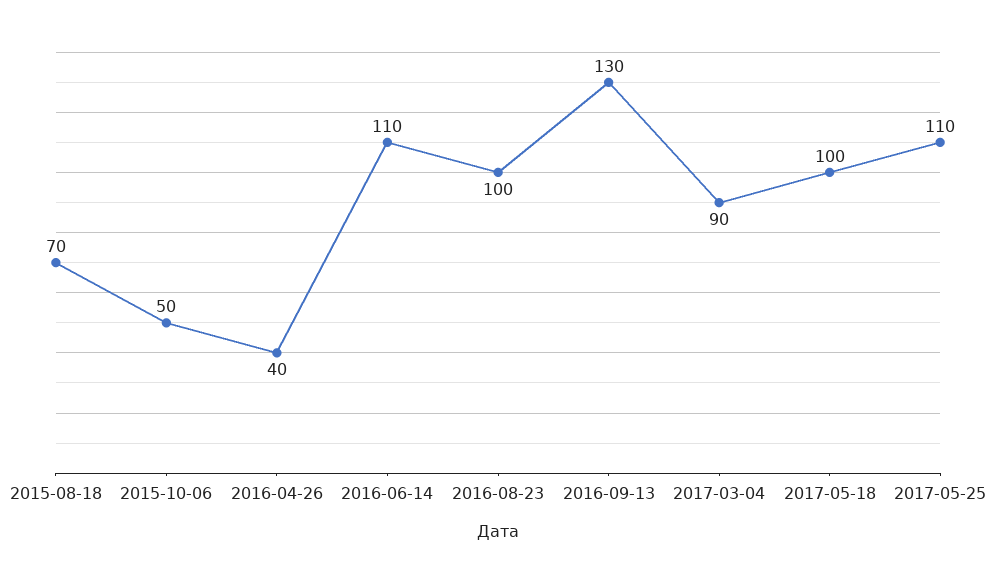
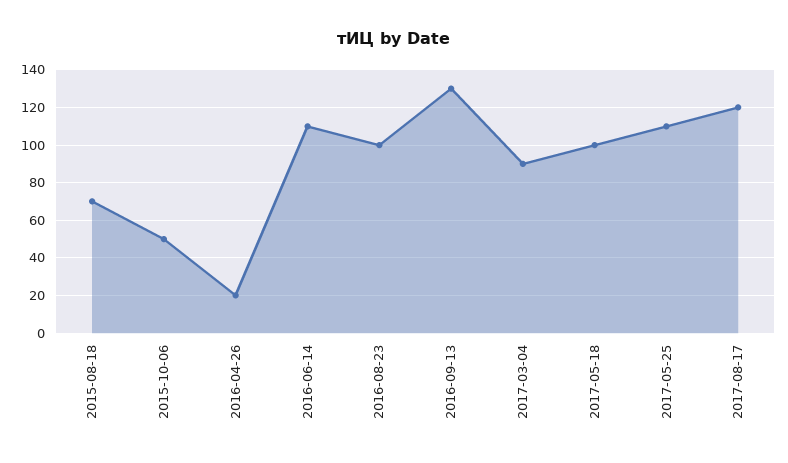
2016-04-26: 40 -> 20
2017-08-17: none -> 120

